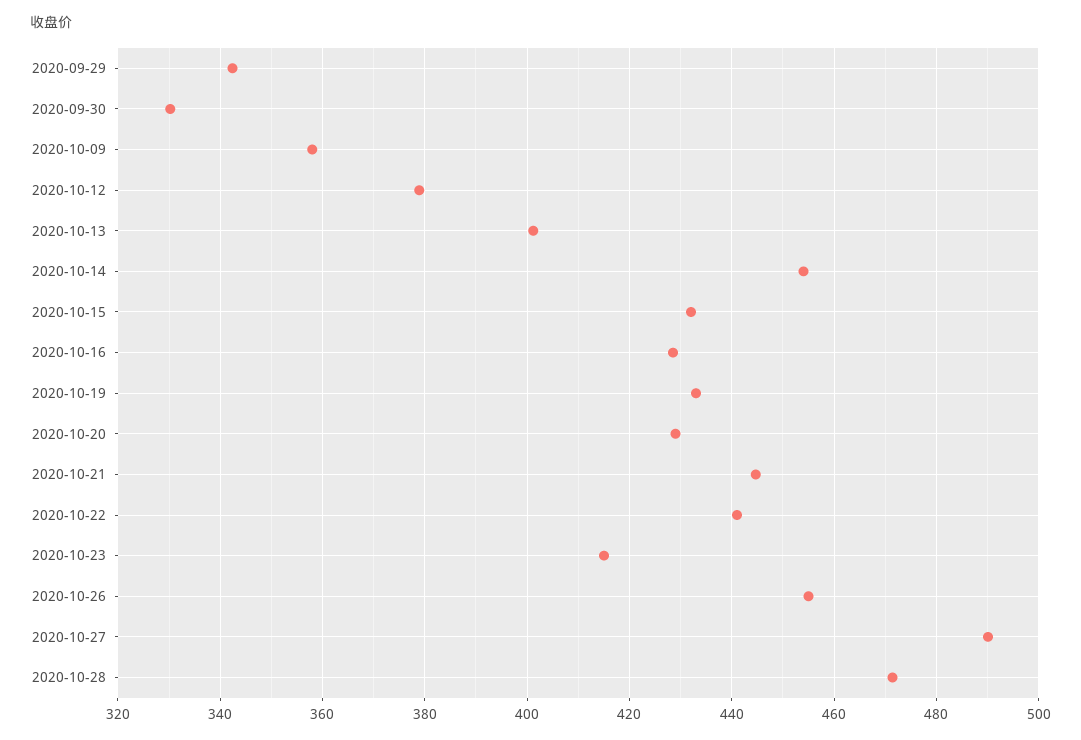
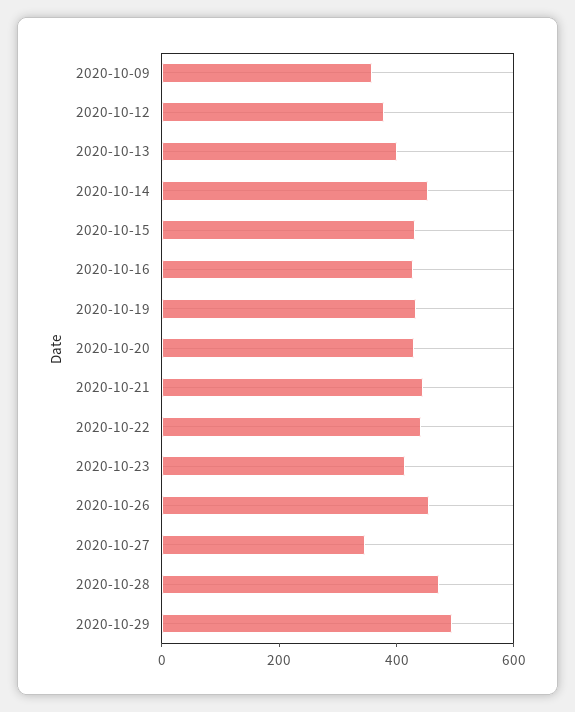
2020-09-29: 342 -> none
2020-09-30: 330 -> none
2020-10-27: 490 -> 350
2020-10-29: none -> 500

